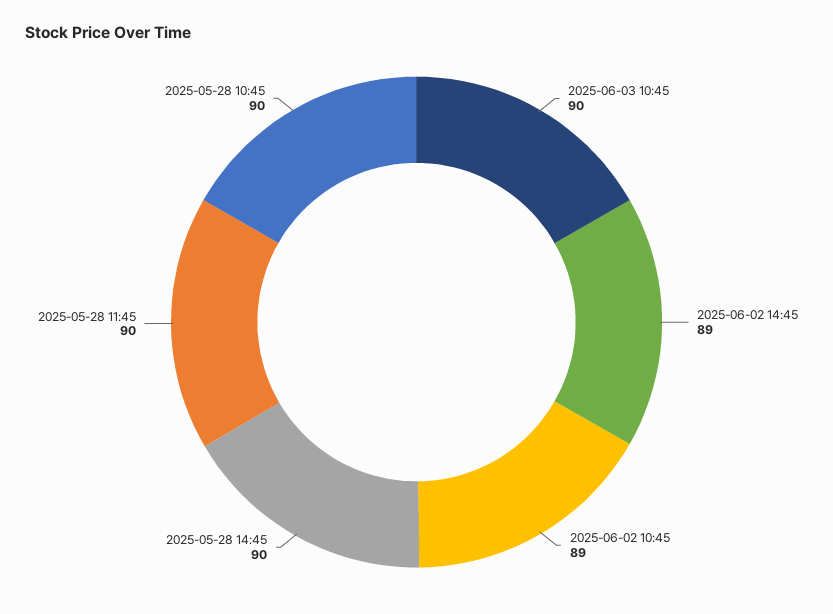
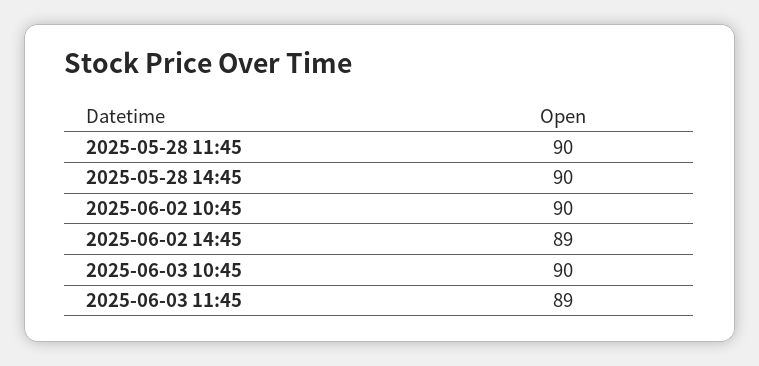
2025-06-02 10:45: 89 -> 90
2025-05-28 10:45: 90 -> none
2025-06-03 11:45: none -> 89

